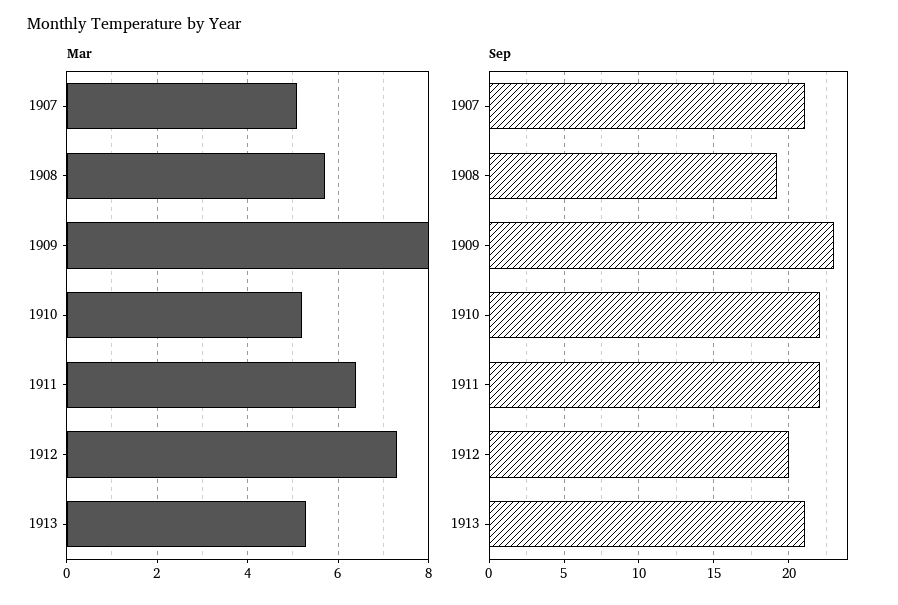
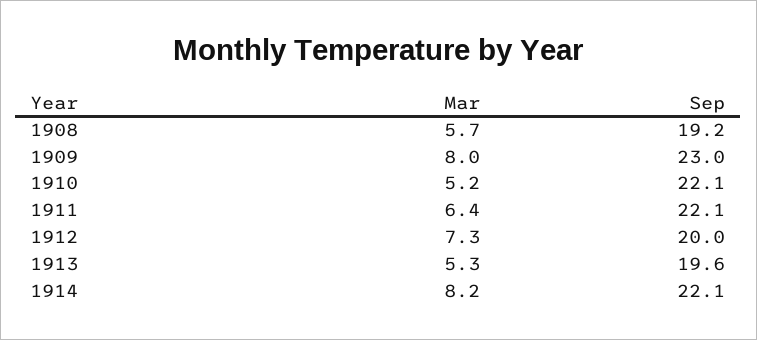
Mar, 1907: 5 -> none
Sep, 1907: 21 -> none
Sep, 1913: 21 -> 19.6
Mar, 1914: none -> 8.2
Sep, 1914: none -> 22.1

